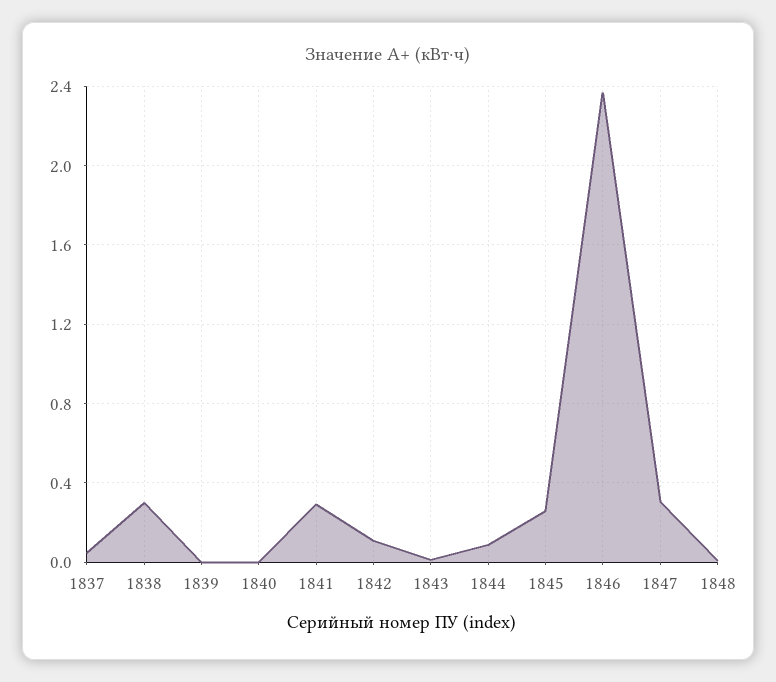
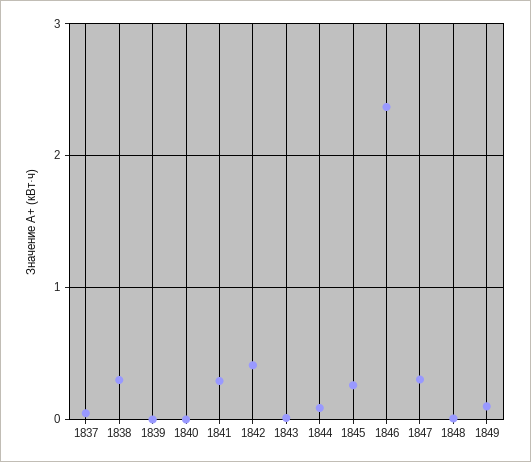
1842: 0.1 -> 0.4
1849: none -> 0.1

